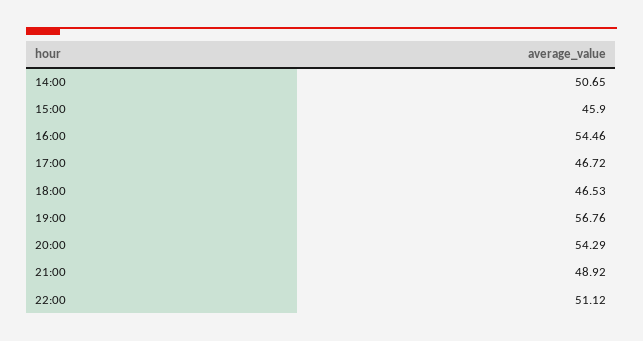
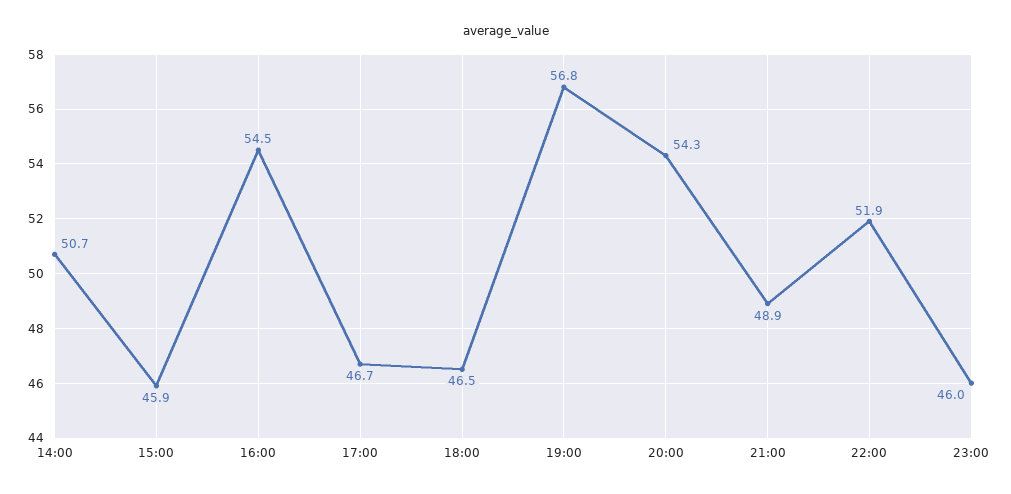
22:00: 51.12 -> 51.9
23:00: none -> 46

